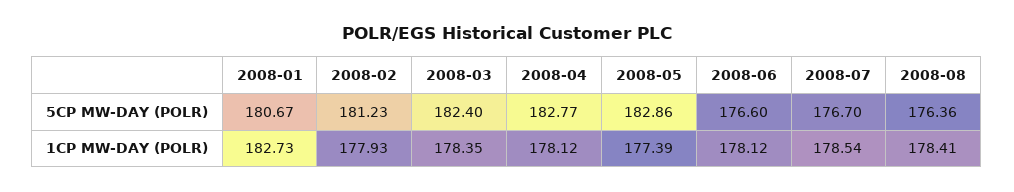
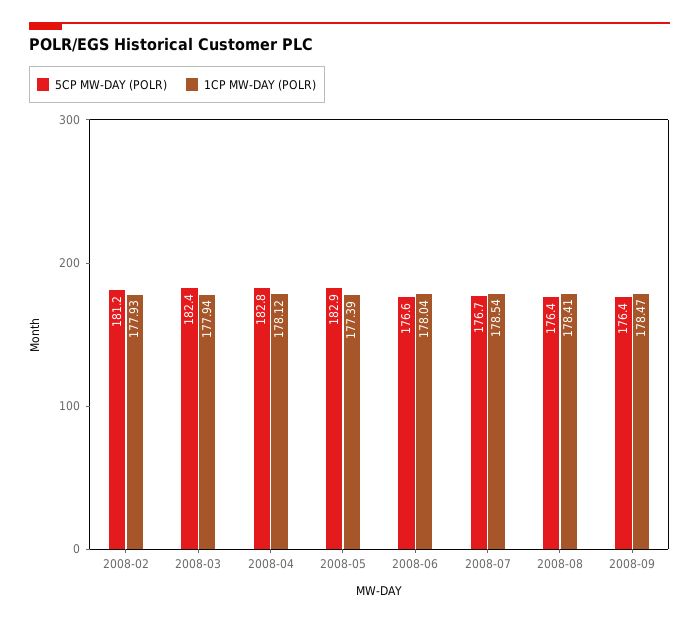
5CP MW-DAY (POLR), 2008-01: 180.67 -> none
1CP MW-DAY (POLR), 2008-01: 182.73 -> none
1CP MW-DAY (POLR), 2008-03: 178.35 -> 177.94
1CP MW-DAY (POLR), 2008-06: 178.12 -> 178.04
5CP MW-DAY (POLR), 2008-09: none -> 176.4
1CP MW-DAY (POLR), 2008-09: none -> 178.47

